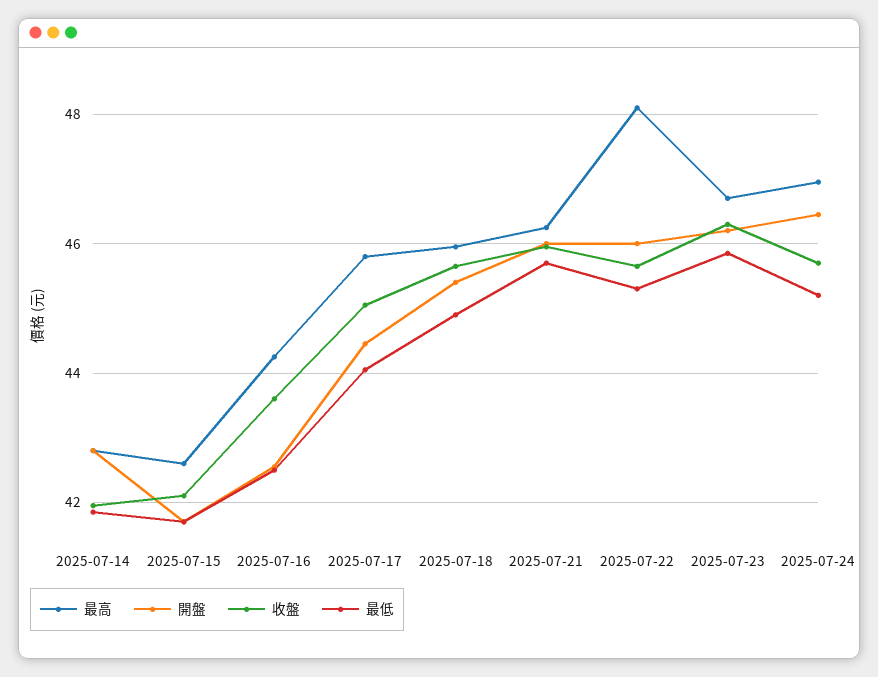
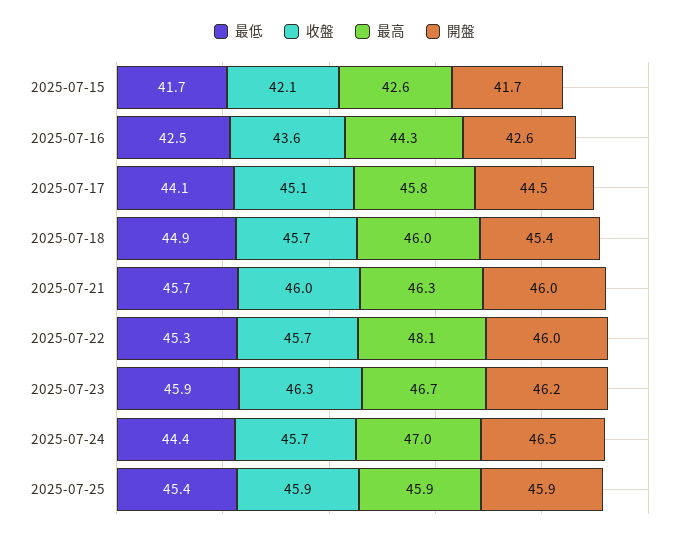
最高, 2025-07-14: 42.8 -> none
開盤, 2025-07-14: 42.8 -> none
收盤, 2025-07-14: 42 -> none
最低, 2025-07-14: 41.8 -> none
最低, 2025-07-24: 45.2 -> 44.4
最低, 2025-07-25: none -> 45.4
收盤, 2025-07-25: none -> 45.9
最高, 2025-07-25: none -> 45.9
開盤, 2025-07-25: none -> 45.9

